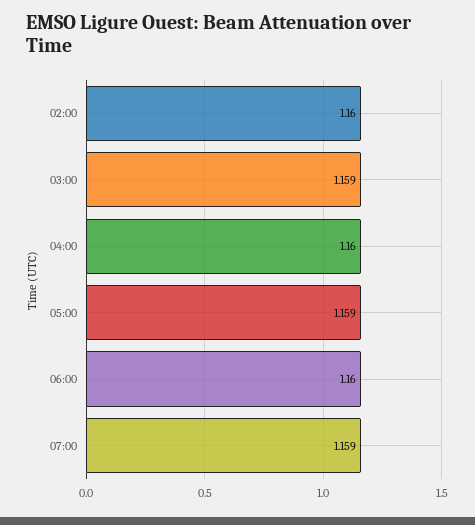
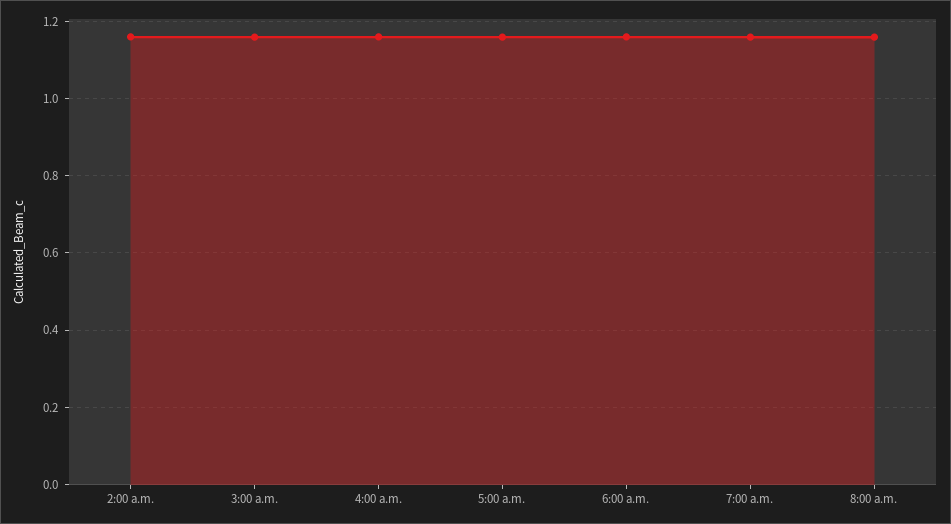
8:00 a.m.: none -> 1.16

